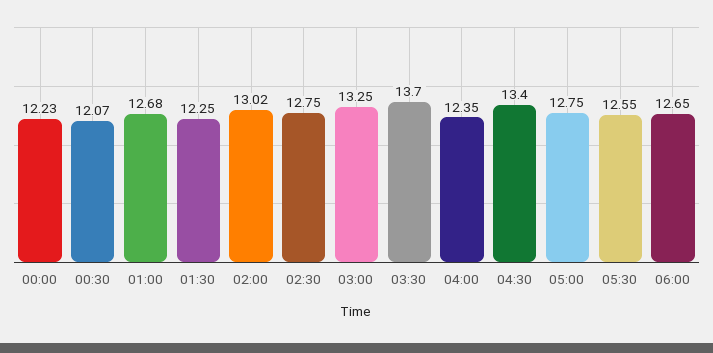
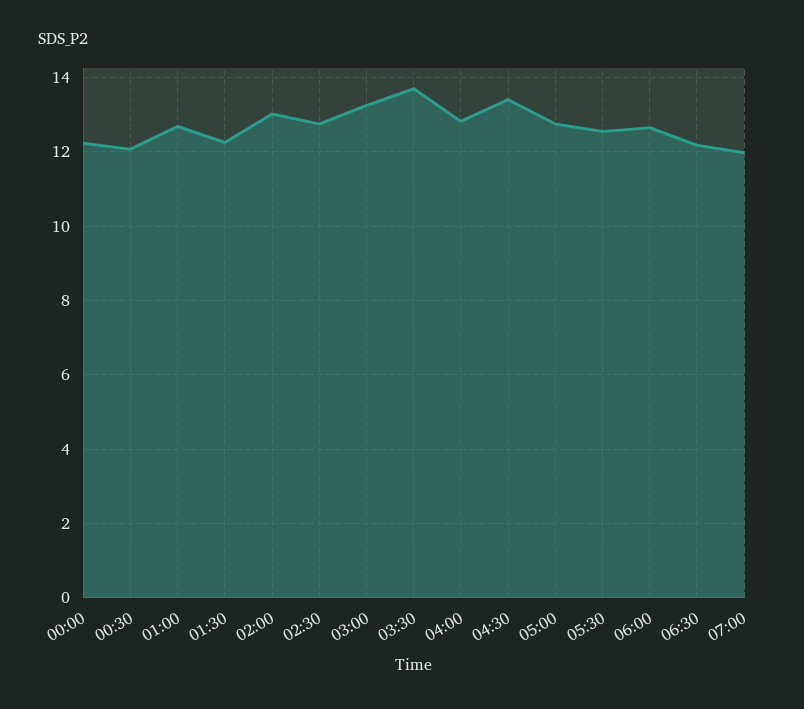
04:00: 12.35 -> 12.8
06:30: none -> 12.2
07:00: none -> 12

